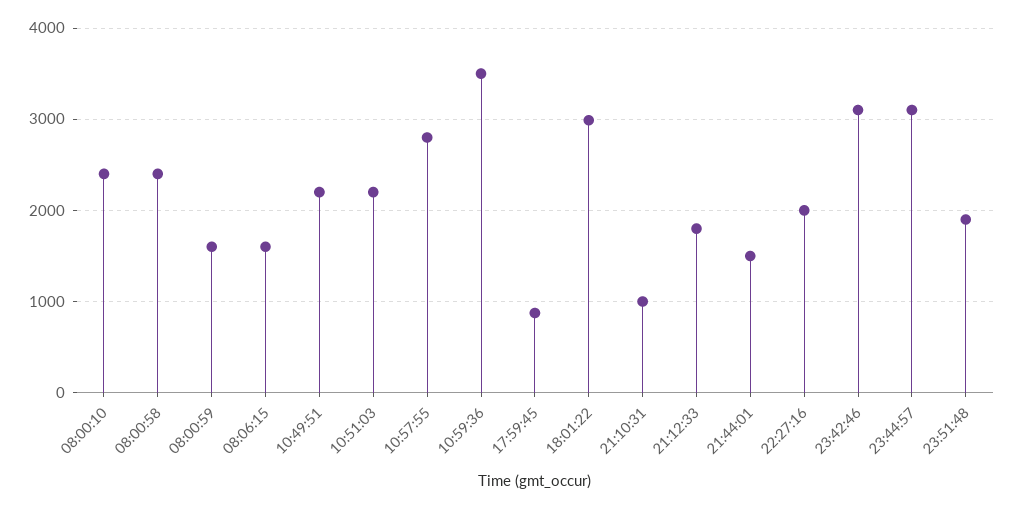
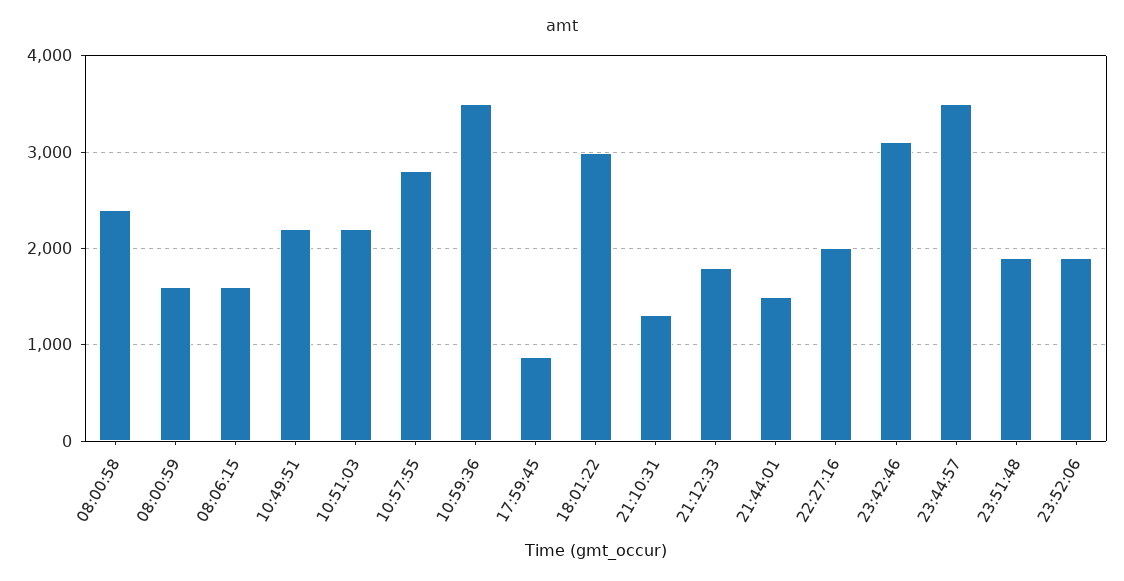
08:00:10: 2400 -> none
21:10:31: 1000 -> 1300
23:44:57: 3100 -> 3500
23:52:06: none -> 1900

